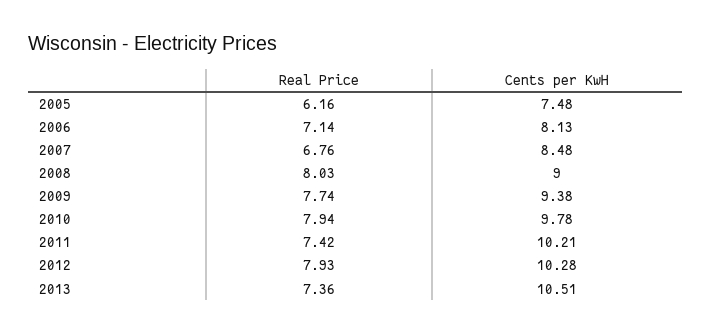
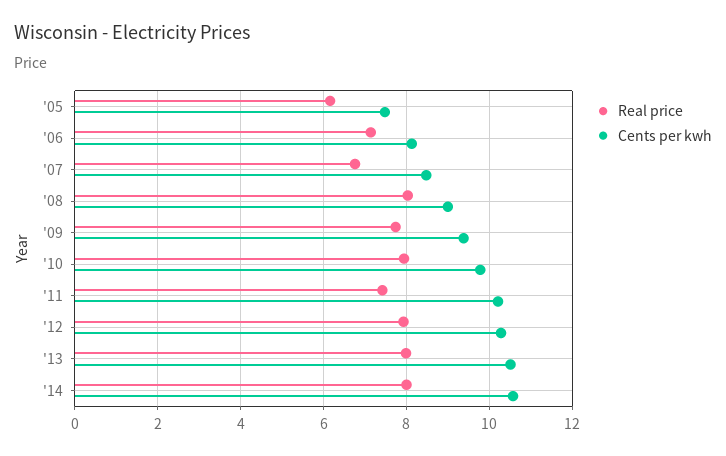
Real Price, 2013: 7.36 -> 8
Real Price, '14: none -> 8
Cents per KwH, '14: none -> 10.6

